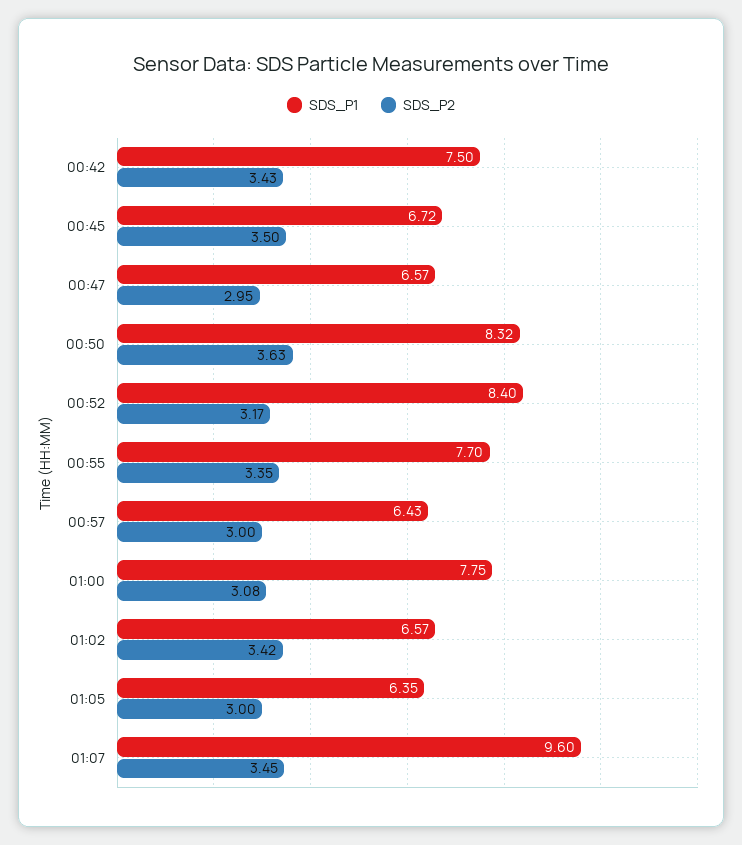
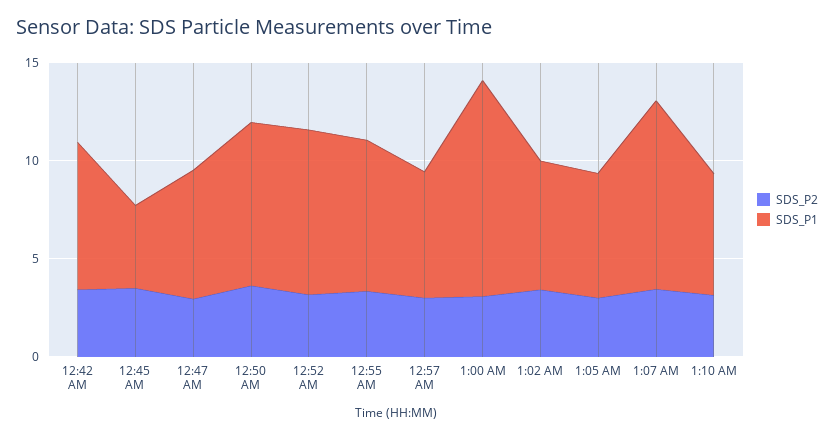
SDS_P1, 00:45: 6.72 -> 4
SDS_P1, 01:00: 7.75 -> 11
SDS_P2, 1:10 AM: none -> 3
SDS_P1, 1:10 AM: none -> 6

